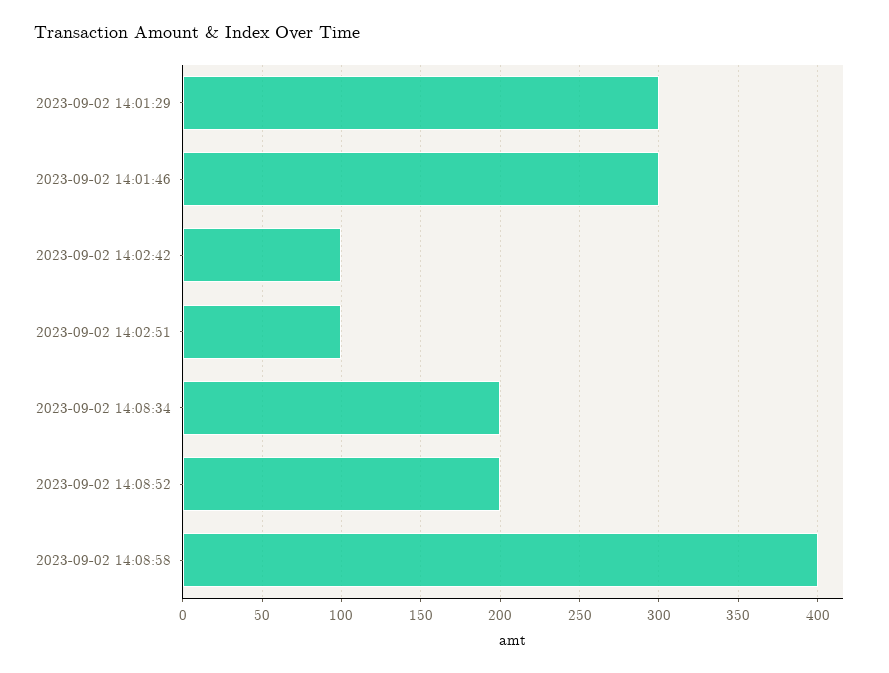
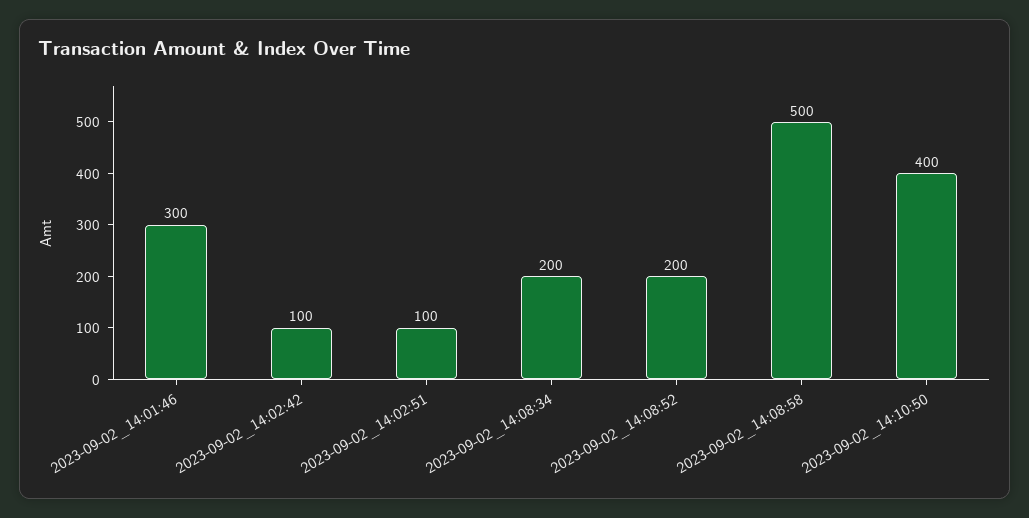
2023-09-02 14:01:29: 300 -> none
2023-09-02 14:08:58: 400 -> 500
2023-09-02_14:10:50: none -> 400

